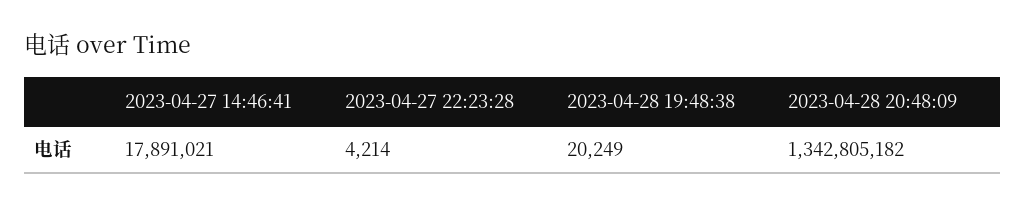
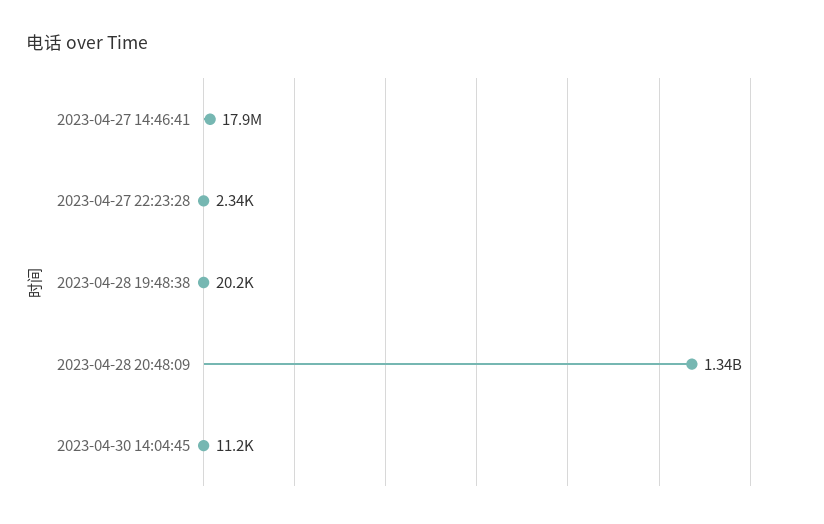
2023-04-27 22:23:28: 4214 -> 2340
2023-04-30 14:04:45: none -> 11200

